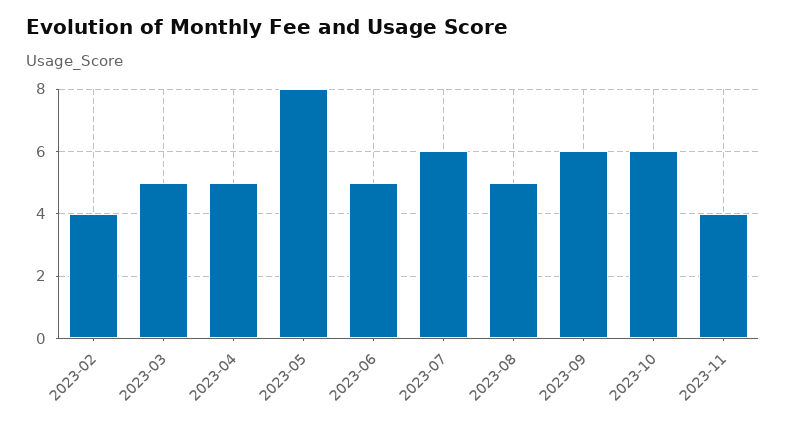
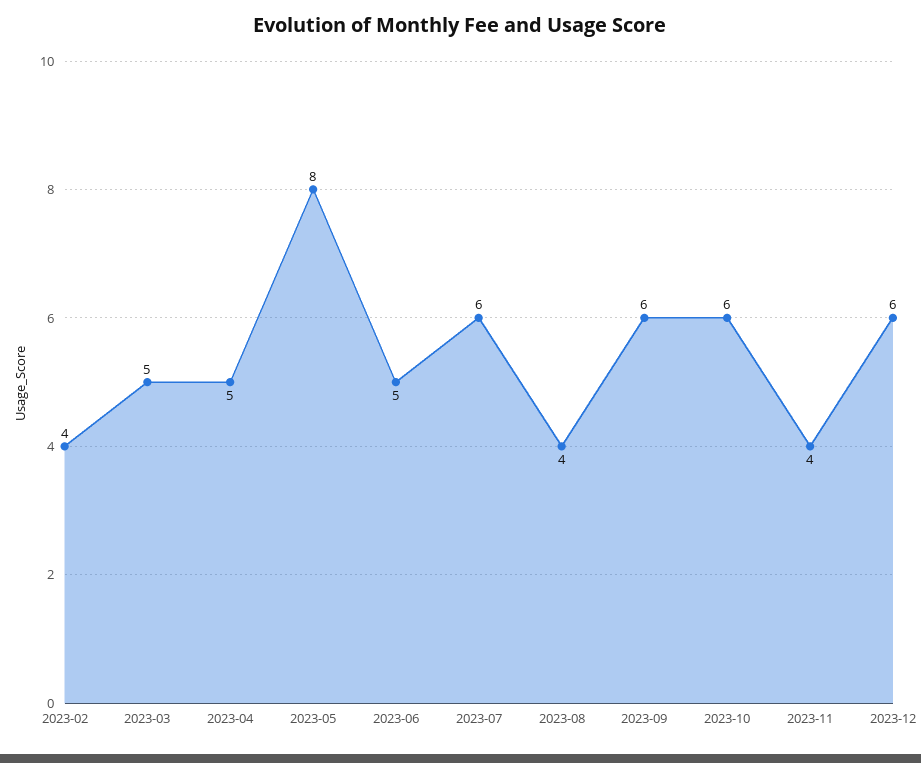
2023-08: 5 -> 4
2023-12: none -> 6

